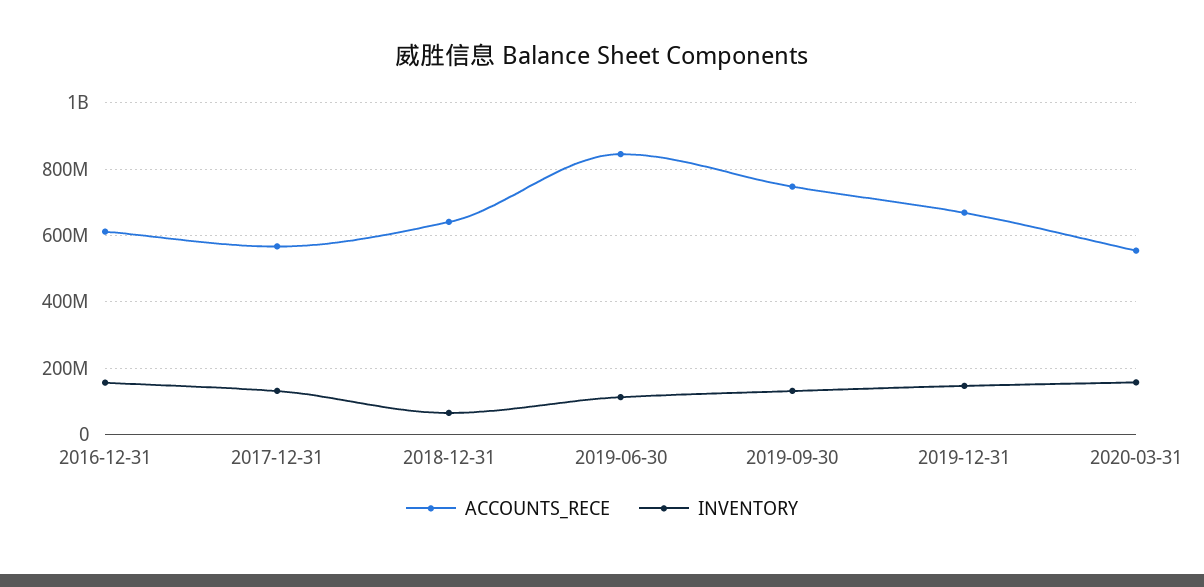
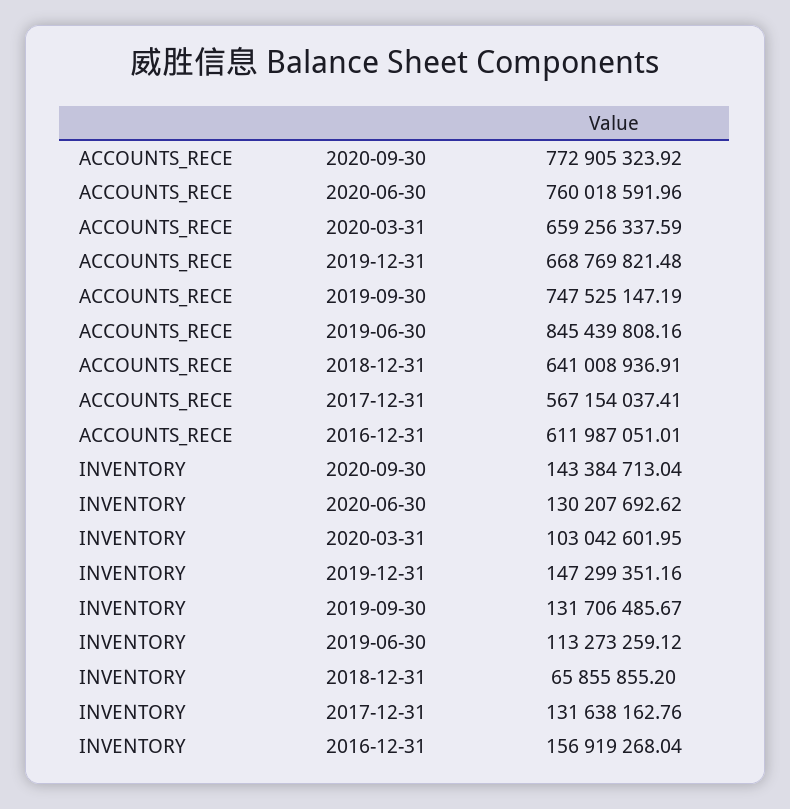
ACCOUNTS_RECE, 2020-03-31: 560000000 -> 659256337.59
INVENTORY, 2020-03-31: 160000000 -> 103042601.95
ACCOUNTS_RECE, 2020-09-30: none -> 772905323.92
ACCOUNTS_RECE, 2020-06-30: none -> 760018591.96
INVENTORY, 2020-09-30: none -> 143384713.04
INVENTORY, 2020-06-30: none -> 130207692.62

